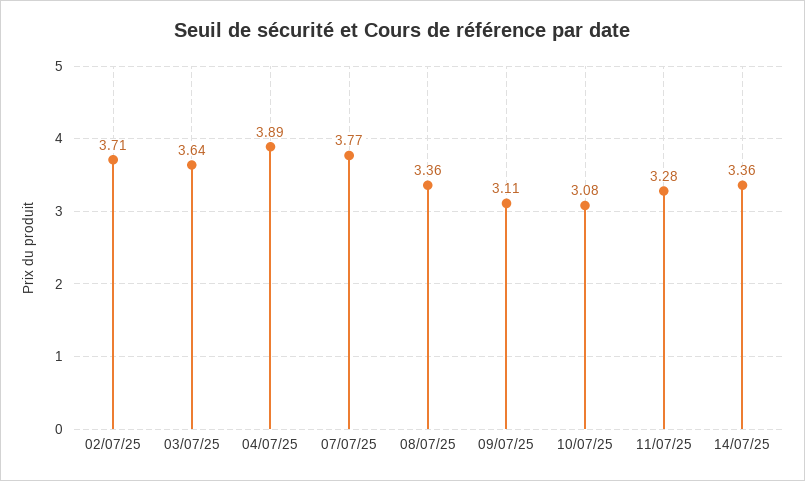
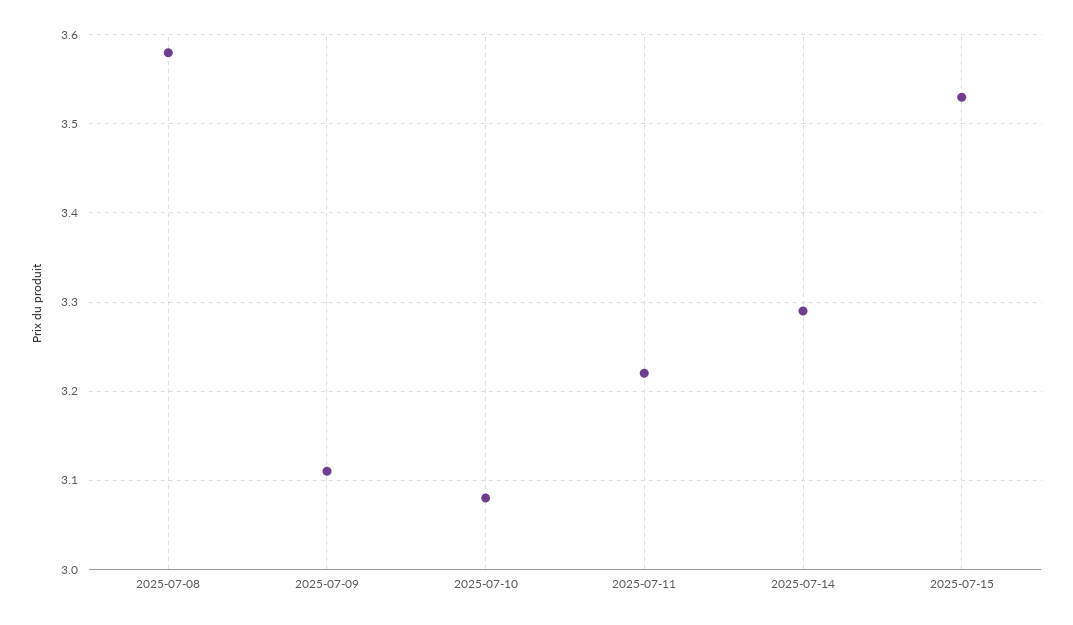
02/07/25: 3.71 -> none
03/07/25: 3.64 -> none
04/07/25: 3.89 -> none
07/07/25: 3.77 -> none
08/07/25: 3.36 -> 3.58
11/07/25: 3.28 -> 3.22
14/07/25: 3.36 -> 3.29
2025-07-15: none -> 3.53

